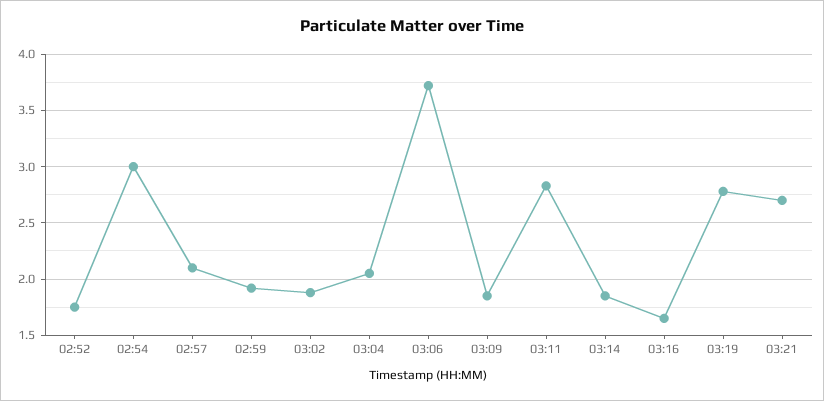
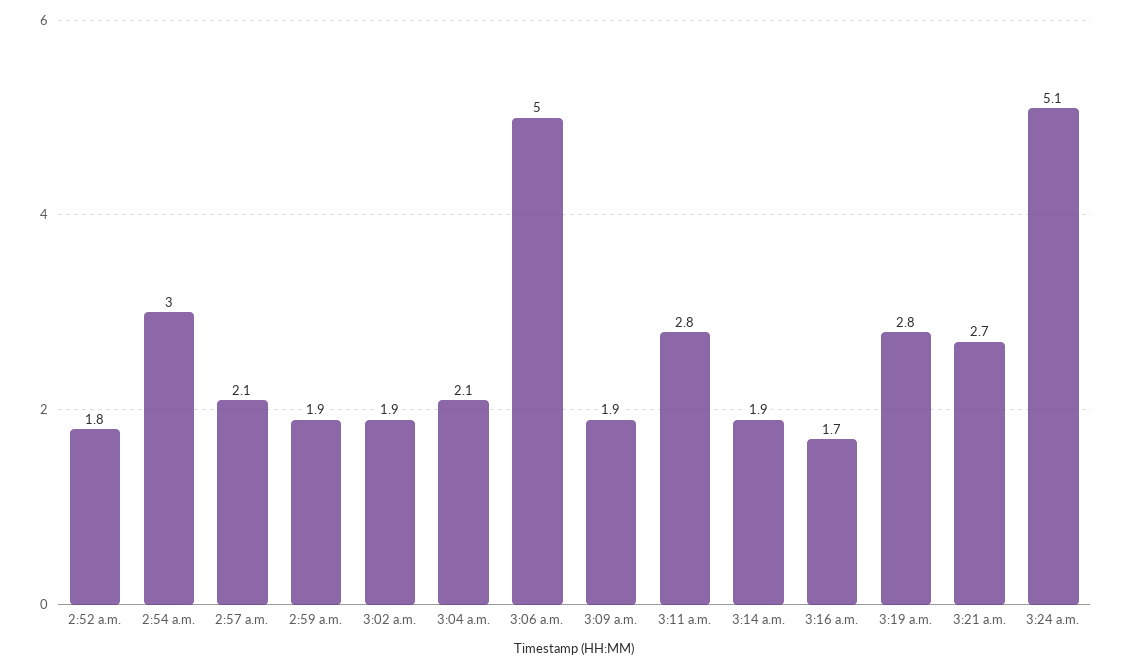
03:06: 3.7 -> 5
3:24 a.m.: none -> 5.1

